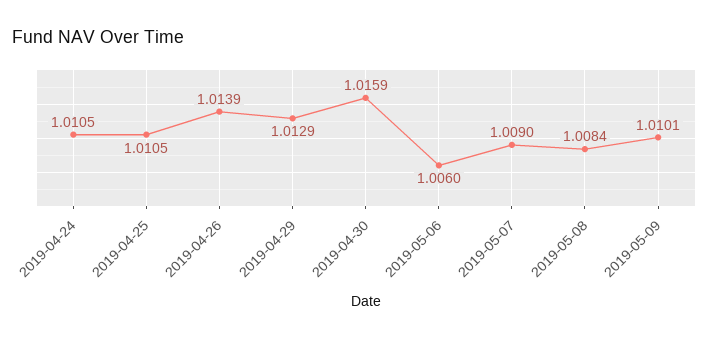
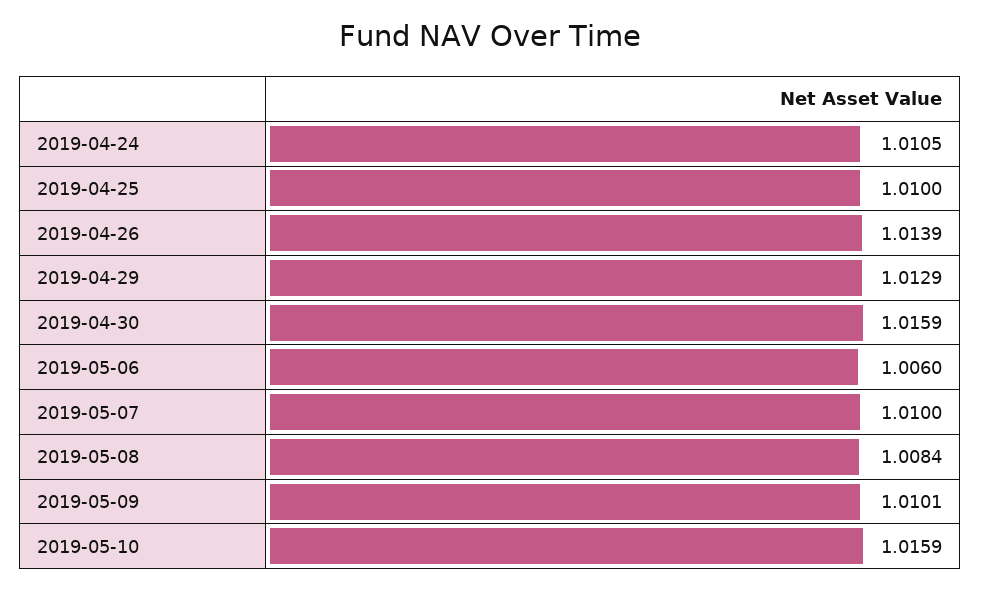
2019-04-25: 1.0105 -> 1.01
2019-05-07: 1.009 -> 1.01
2019-05-10: none -> 1.0159

